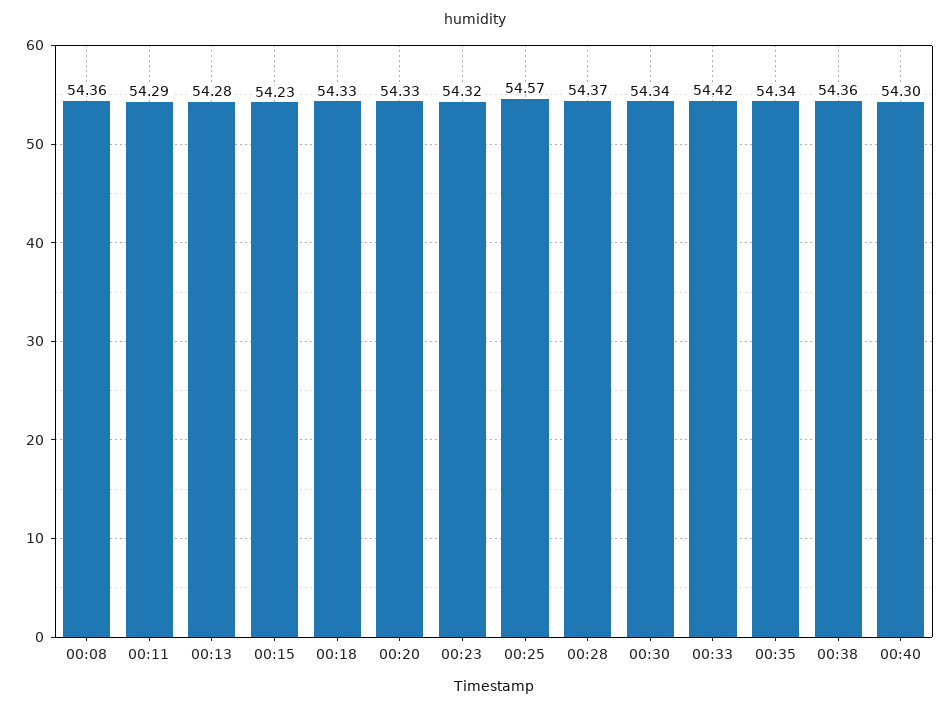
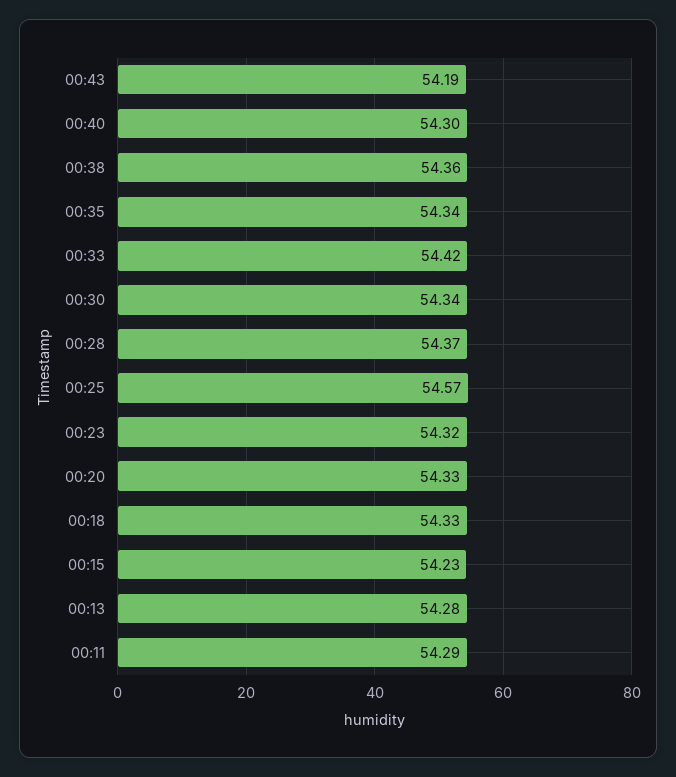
00:08: 54.36 -> none
00:43: none -> 54.19

